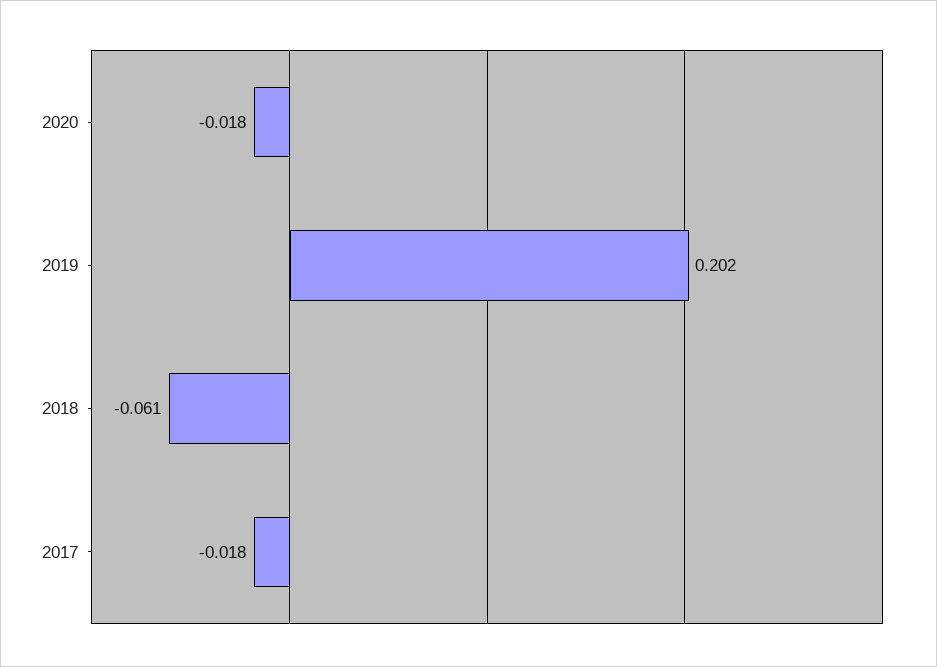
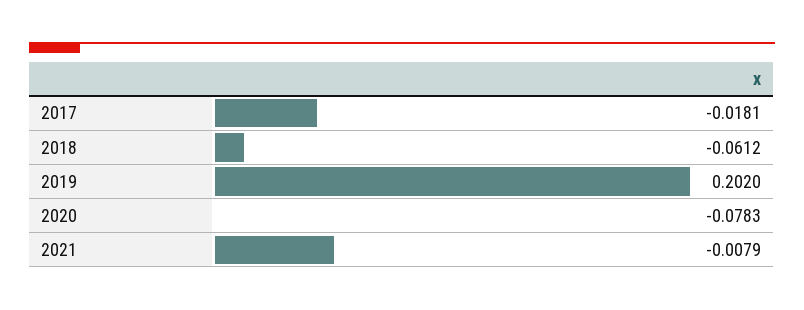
2020: -0.018 -> -0.0783
2021: none -> -0.0079

